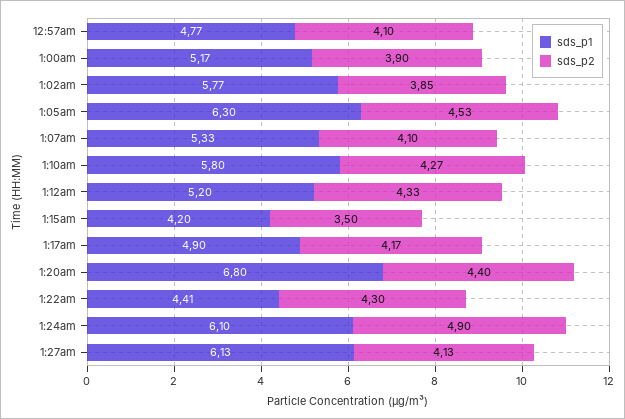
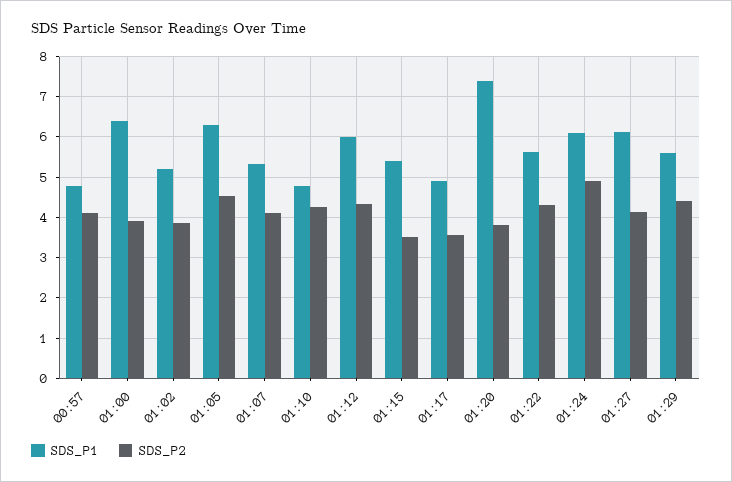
sds_p1, 1:00am: 5.17 -> 6.4
sds_p1, 1:02am: 5.77 -> 5.2
sds_p1, 1:10am: 5.8 -> 4.8
sds_p1, 1:12am: 5.2 -> 6
sds_p1, 1:15am: 4.2 -> 5.4
sds_p2, 1:17am: 4.17 -> 3.6
sds_p1, 1:20am: 6.8 -> 7.4
sds_p2, 1:20am: 4.4 -> 3.8
sds_p1, 1:22am: 4.41 -> 5.6
sds_p1, 01:29: none -> 5.6
sds_p2, 01:29: none -> 4.4

